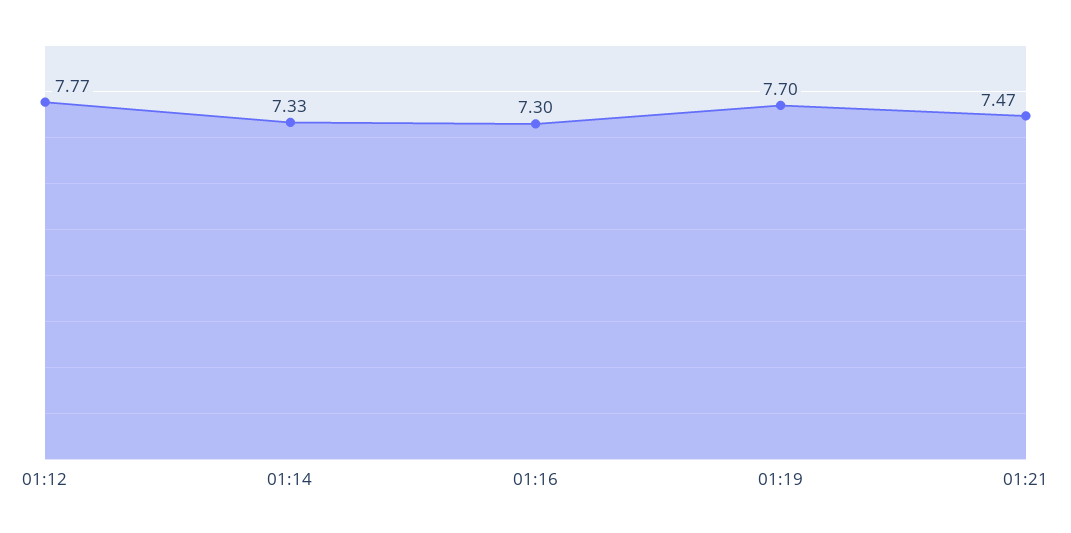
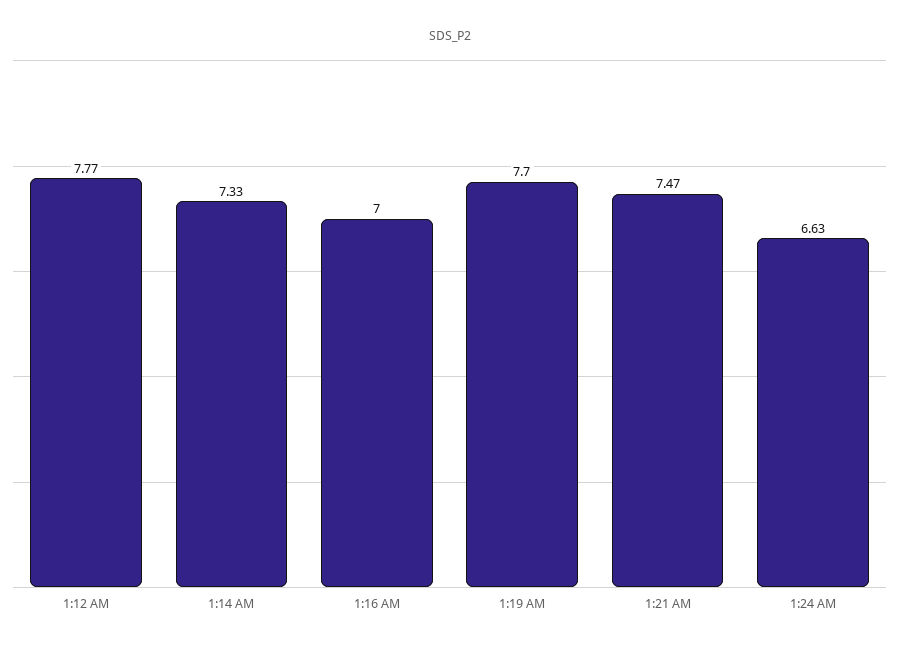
01:16: 7.3 -> 7
1:24 AM: none -> 6.63

